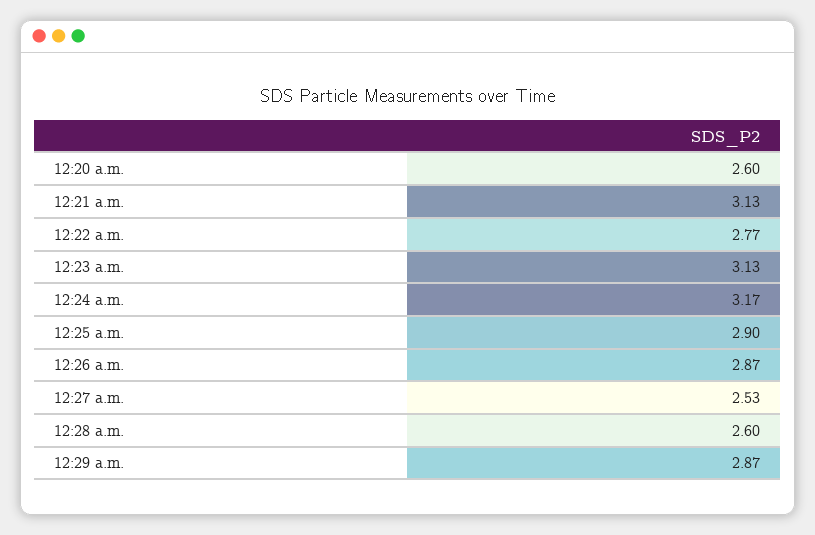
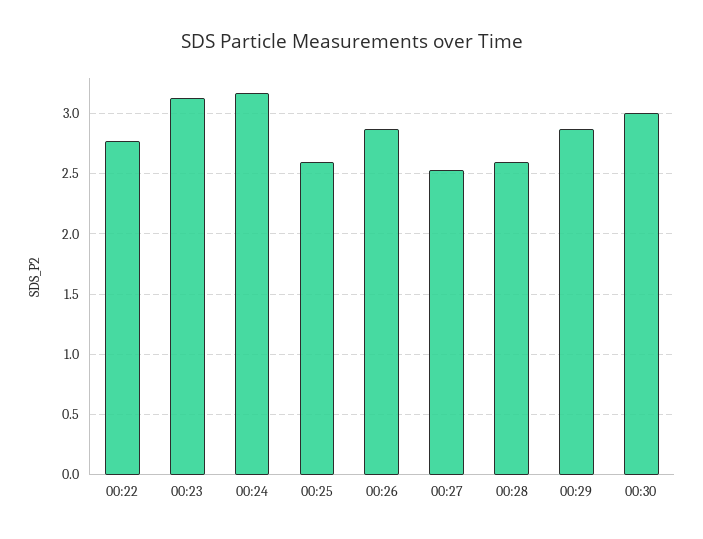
12:20 a.m.: 2.6 -> none
12:21 a.m.: 3.13 -> none
12:25 a.m.: 2.9 -> 2.6
00:30: none -> 3

